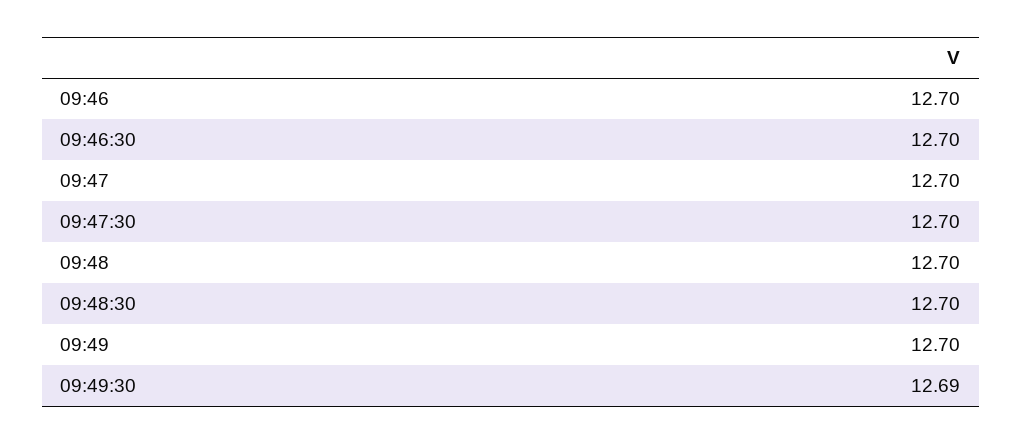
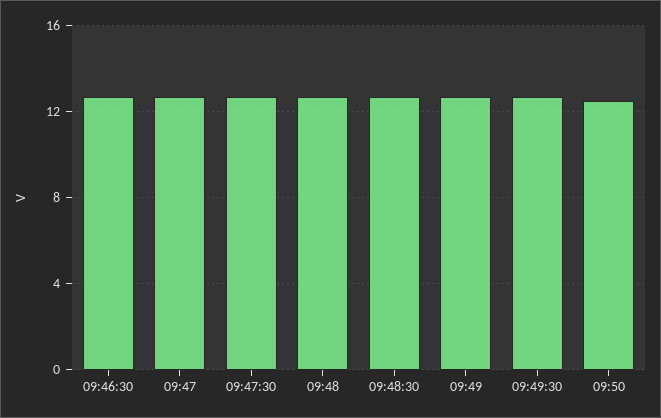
09:46: 12.7 -> none
09:50: none -> 12.5

